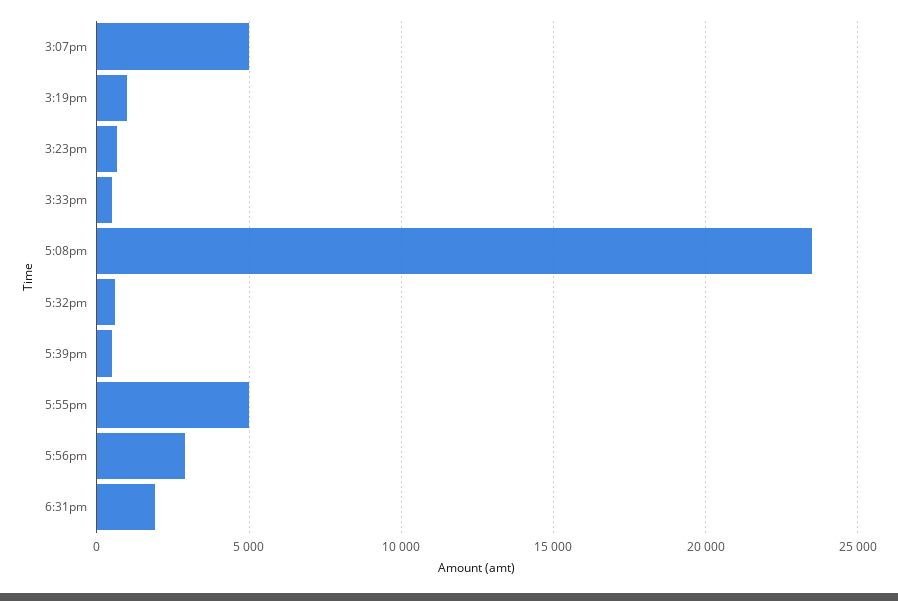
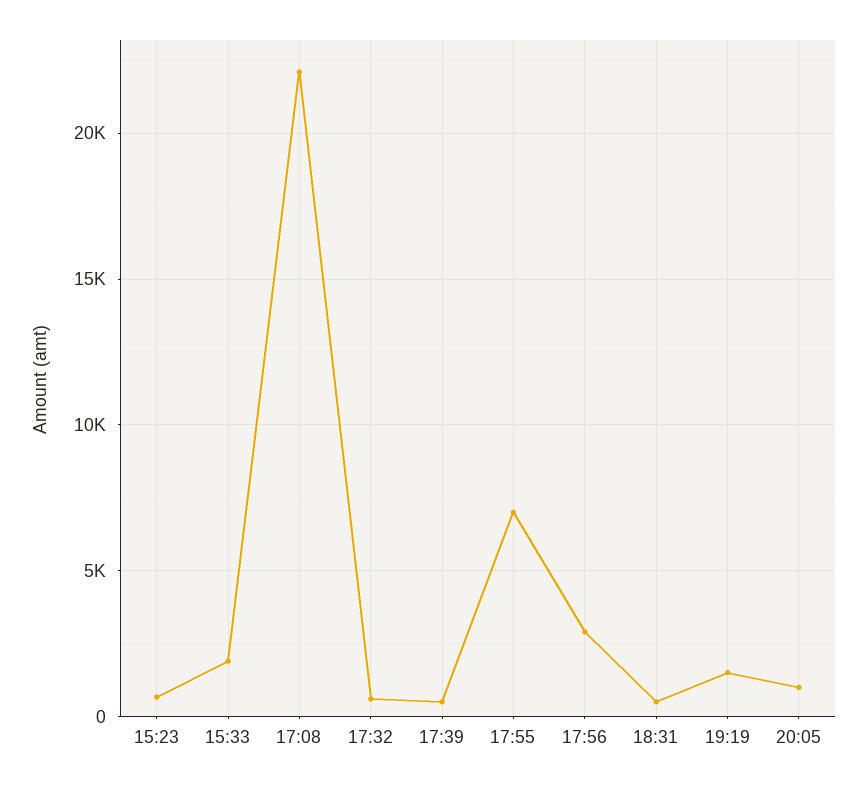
3:07pm: 5000 -> none
3:19pm: 1000 -> none
3:33pm: 500 -> 2000
5:08pm: 23500 -> 22000
5:55pm: 5000 -> 7000
6:31pm: 2000 -> 500
19:19: none -> 1500
20:05: none -> 1000

